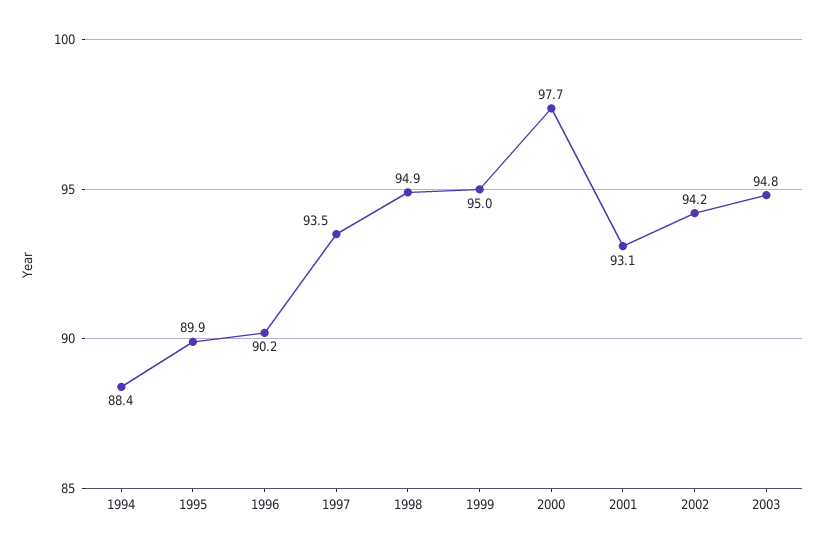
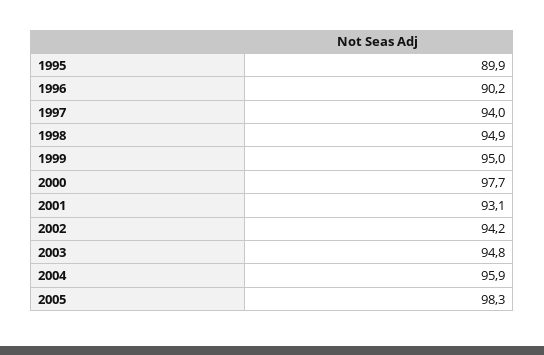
1994: 88.4 -> none
1997: 93.5 -> 94
2004: none -> 95.9
2005: none -> 98.3

